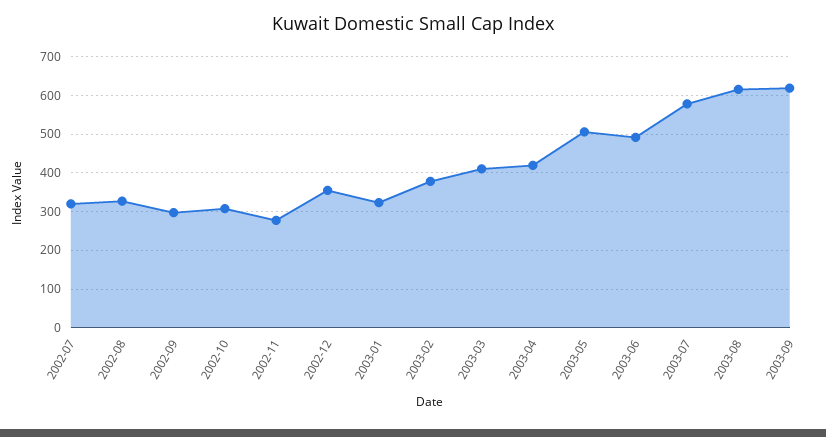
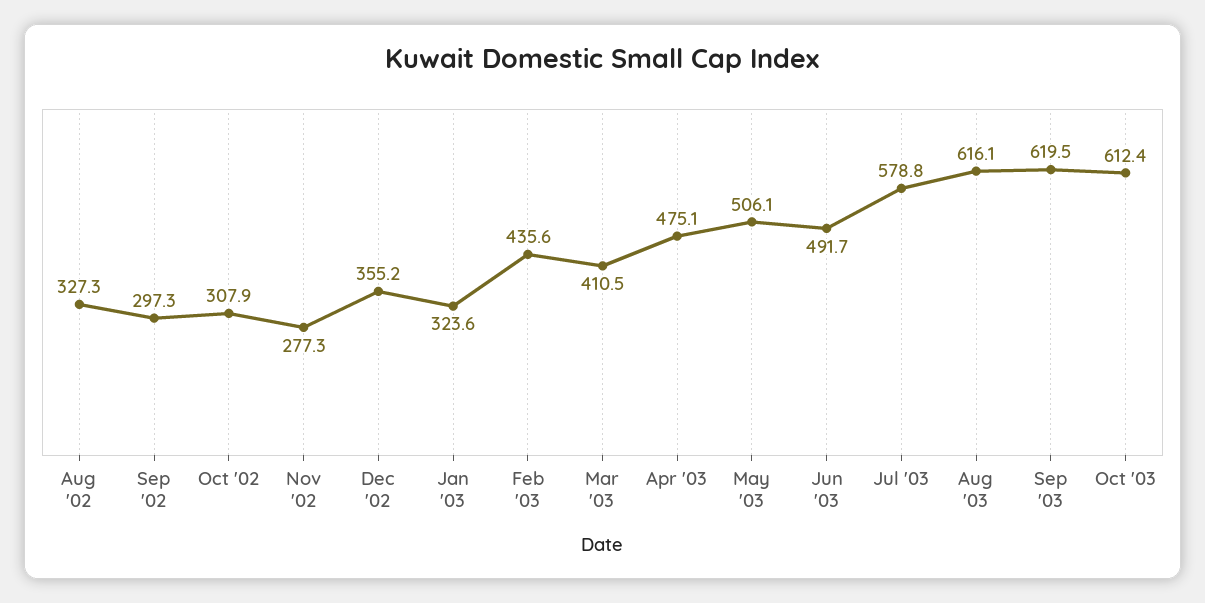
2002-07: 320 -> none
2003-02: 380 -> 435.6
2003-04: 420 -> 475.1
Oct '03: none -> 612.4

